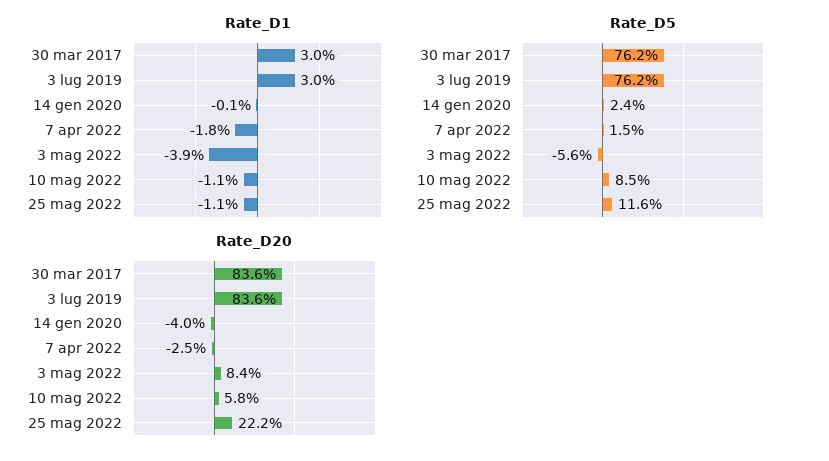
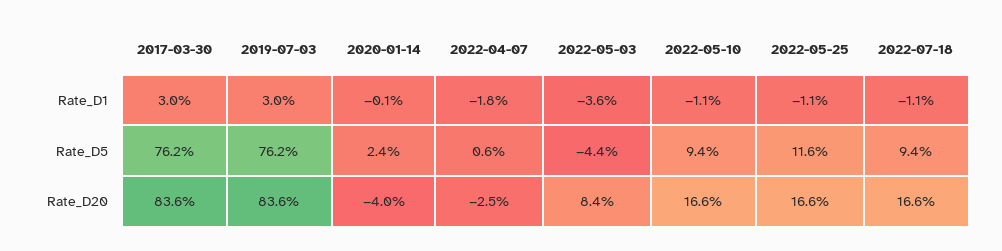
Rate_D1, 3 mag 2022: -3.9 -> -3.6
Rate_D5, 7 apr 2022: 1.5 -> 0.6
Rate_D5, 3 mag 2022: -5.6 -> -4.4
Rate_D5, 10 mag 2022: 8.5 -> 9.4
Rate_D20, 10 mag 2022: 5.8 -> 16.6
Rate_D20, 25 mag 2022: 22.2 -> 16.6
Rate_D1, 2022-07-18: none -> -1.1
Rate_D5, 2022-07-18: none -> 9.4
Rate_D20, 2022-07-18: none -> 16.6

